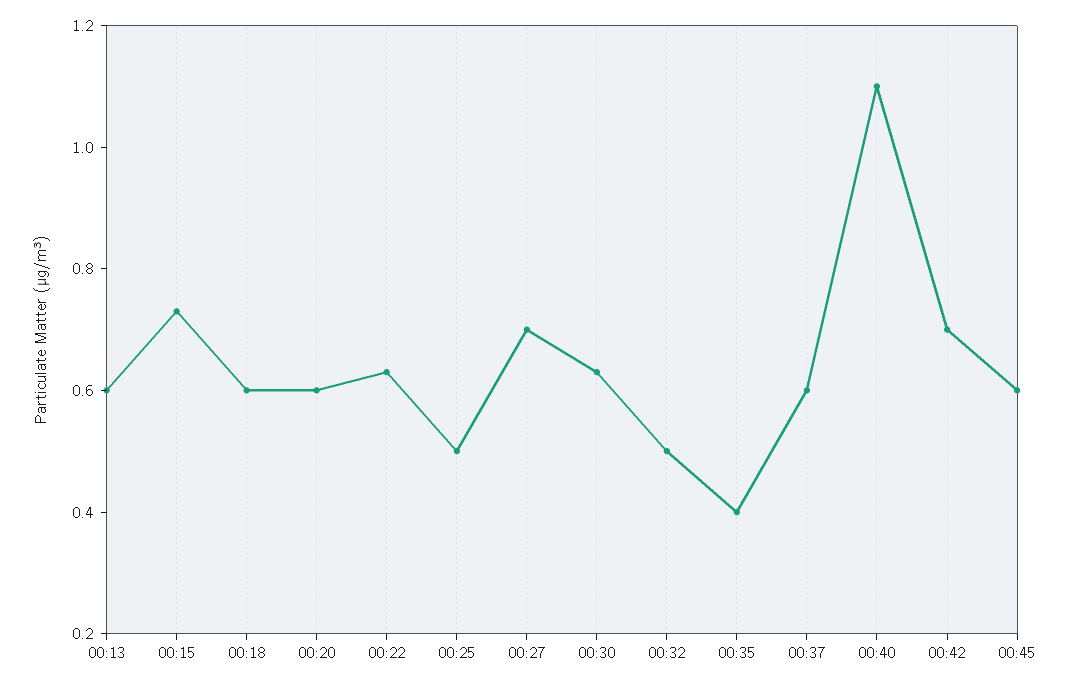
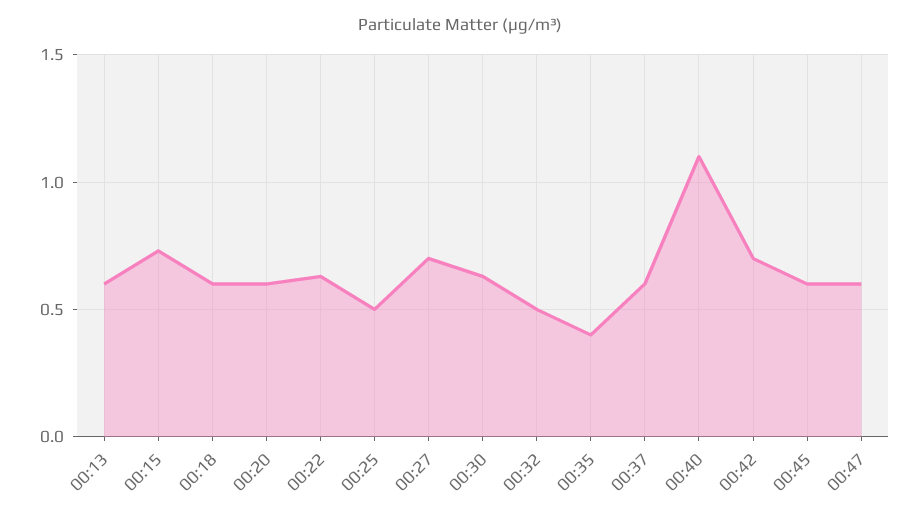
00:47: none -> 0.6

